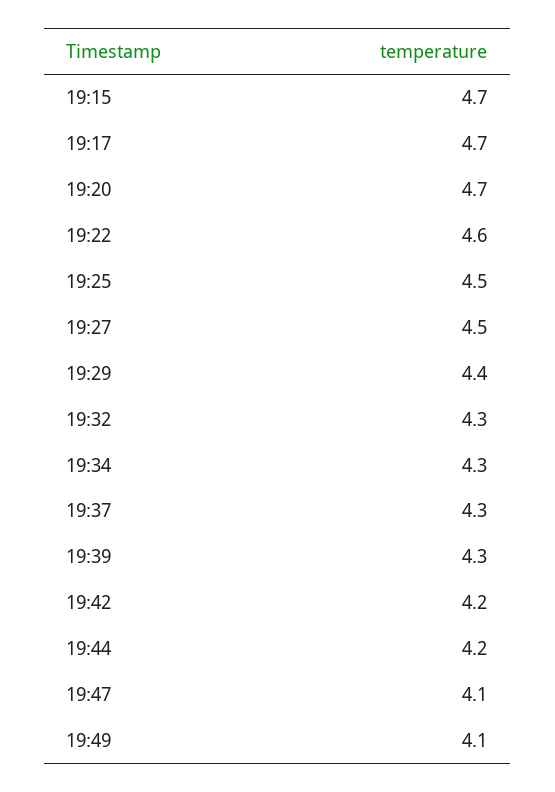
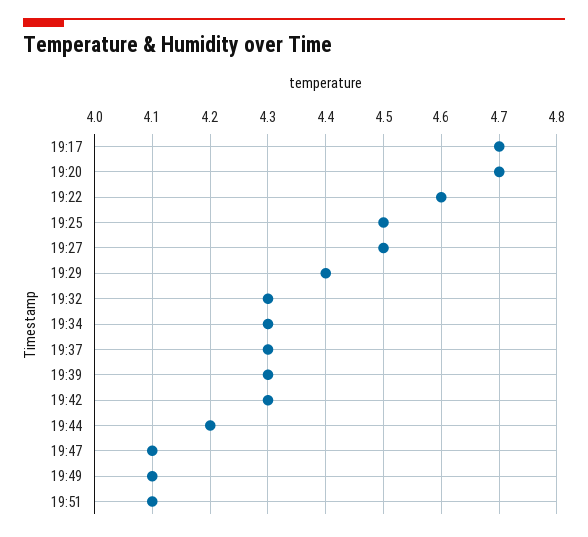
19:15: 4.7 -> none
19:42: 4.2 -> 4.3
19:51: none -> 4.1

